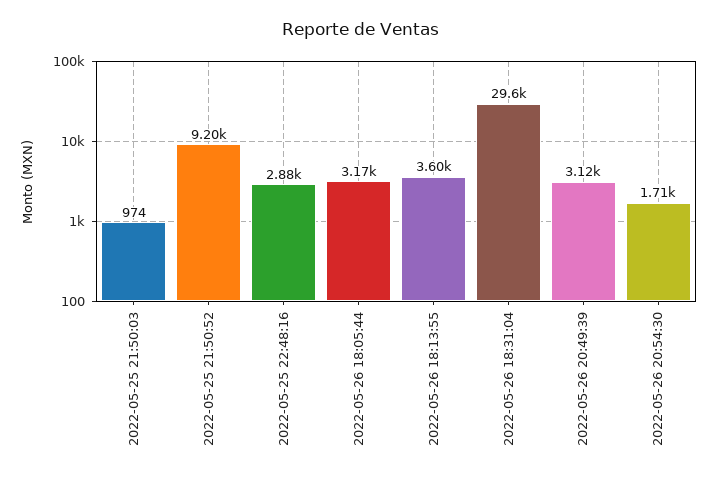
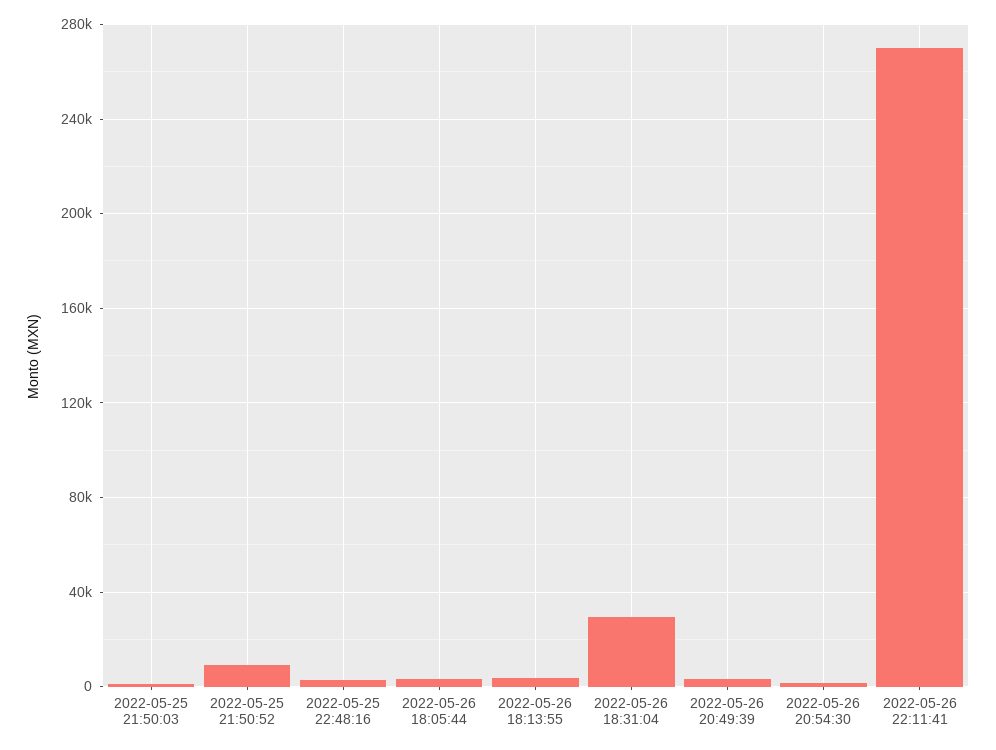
2022-05-26 22:11:41: none -> 270000

